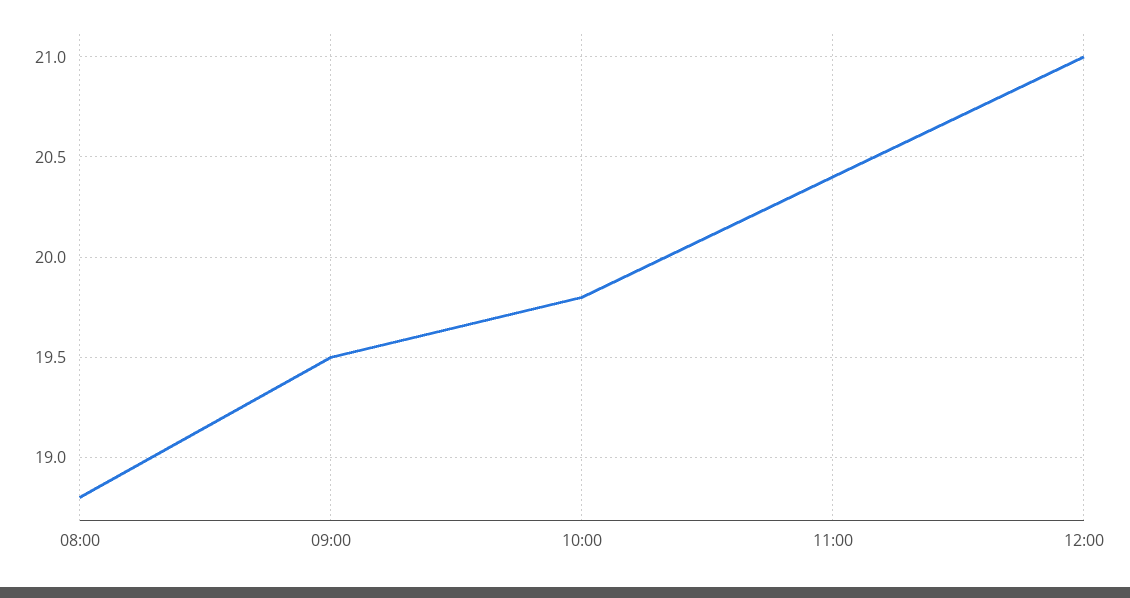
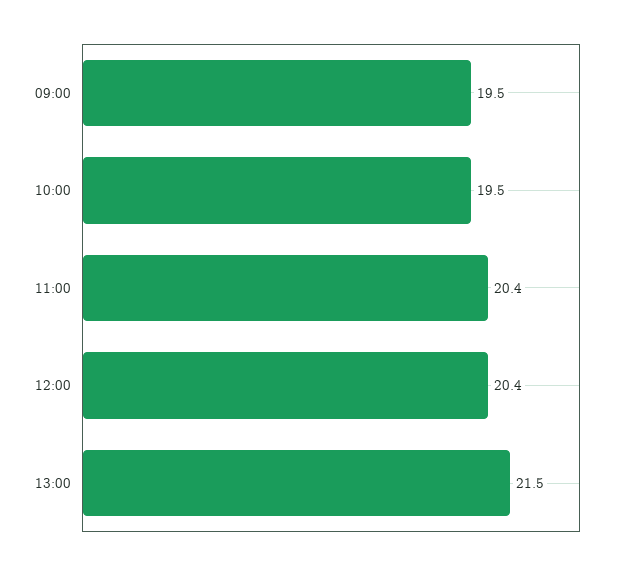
08:00: 18.8 -> none
10:00: 19.8 -> 19.5
12:00: 21 -> 20.4
13:00: none -> 21.5

